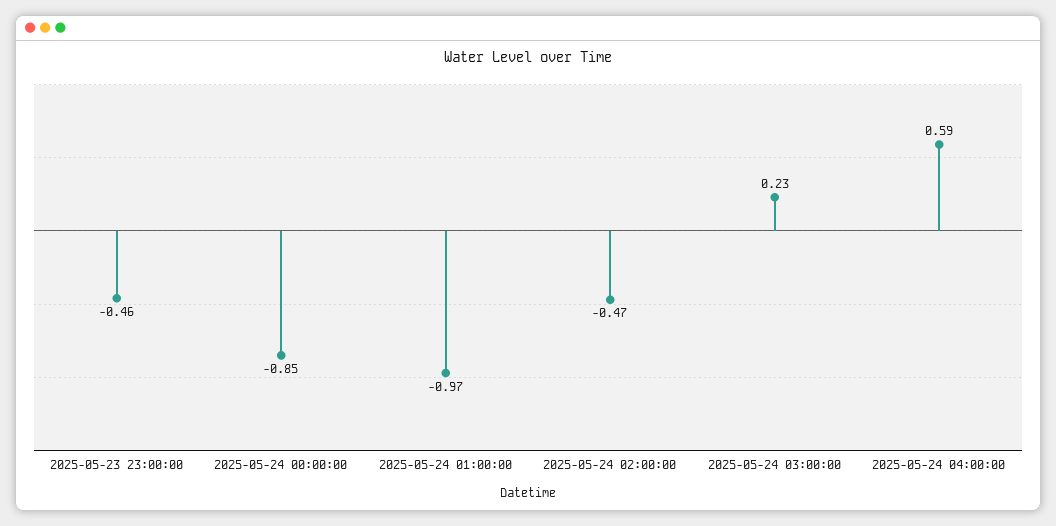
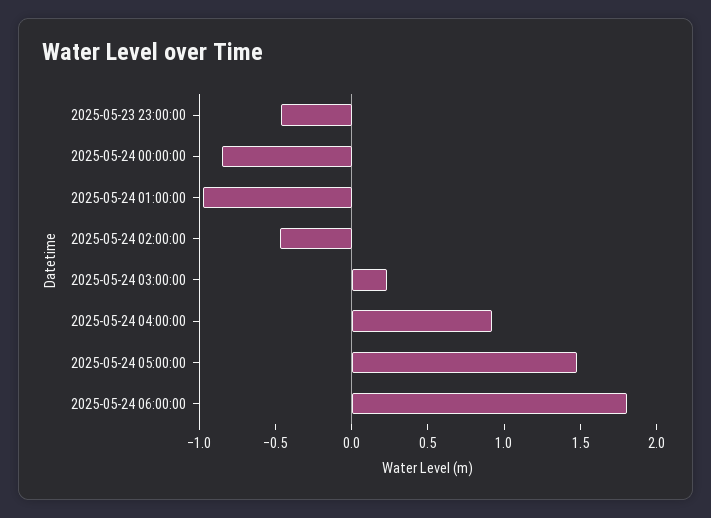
2025-05-24 04:00:00: 0.59 -> 0.9
2025-05-24 05:00:00: none -> 1.5
2025-05-24 06:00:00: none -> 1.8

